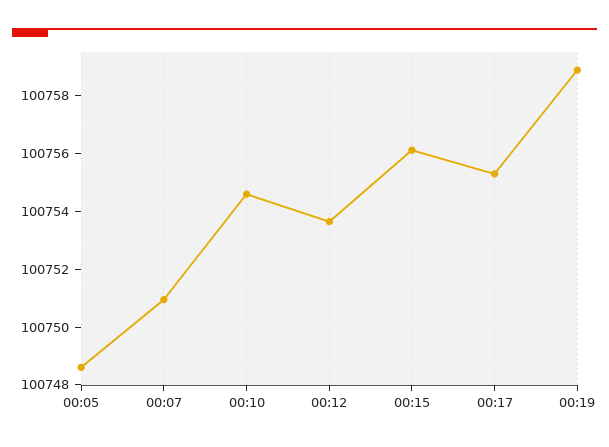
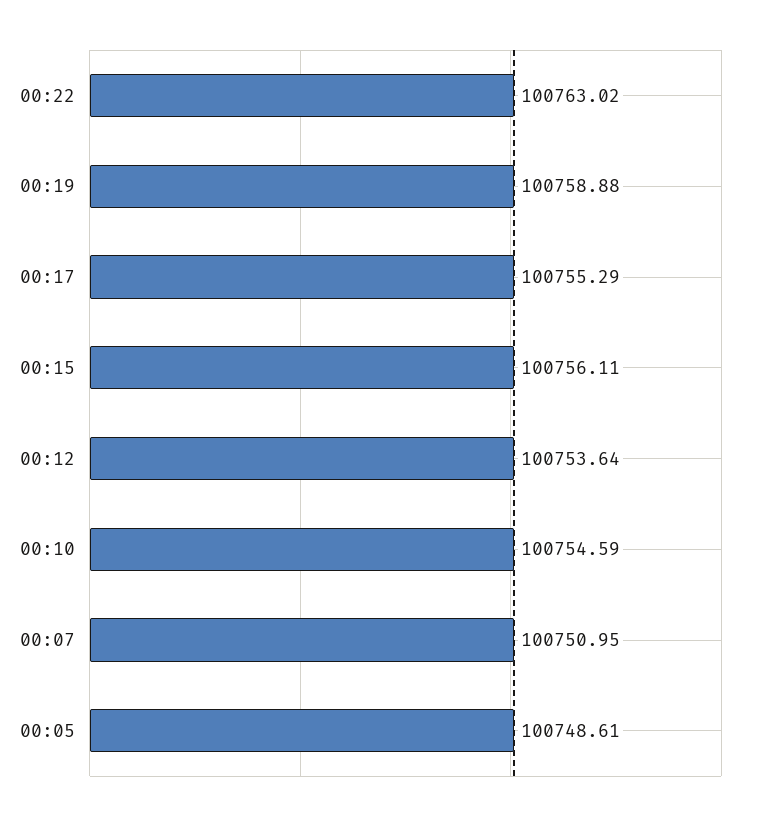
00:22: none -> 100763.02

